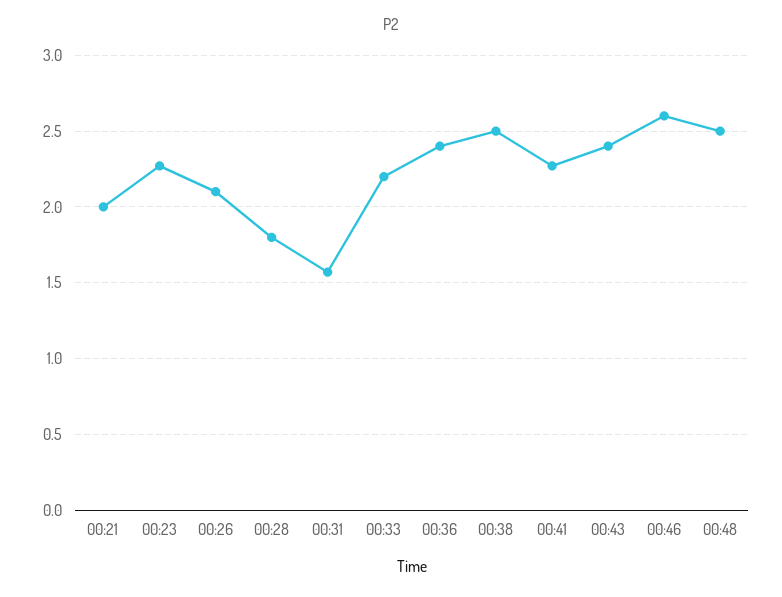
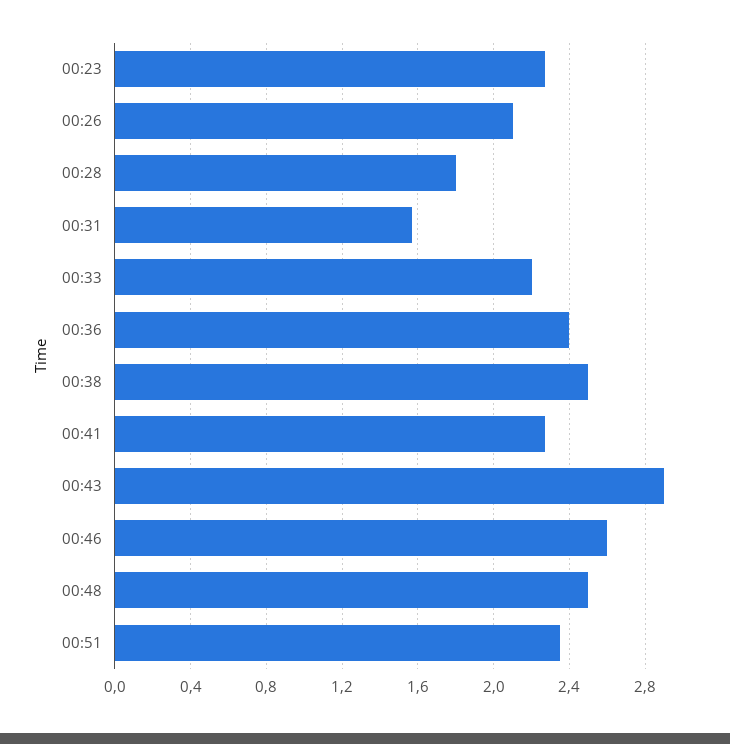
00:21: 2 -> none
00:43: 2.4 -> 2.9
00:51: none -> 2.35

